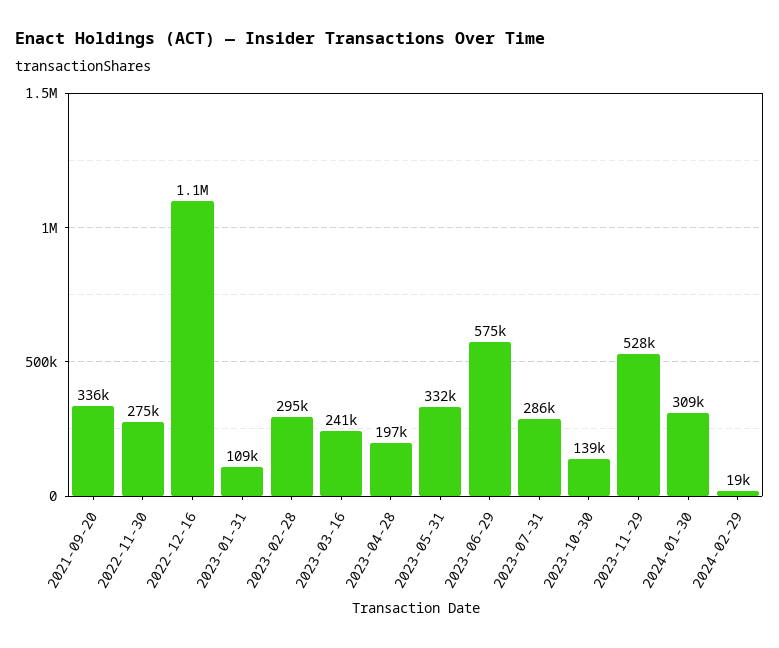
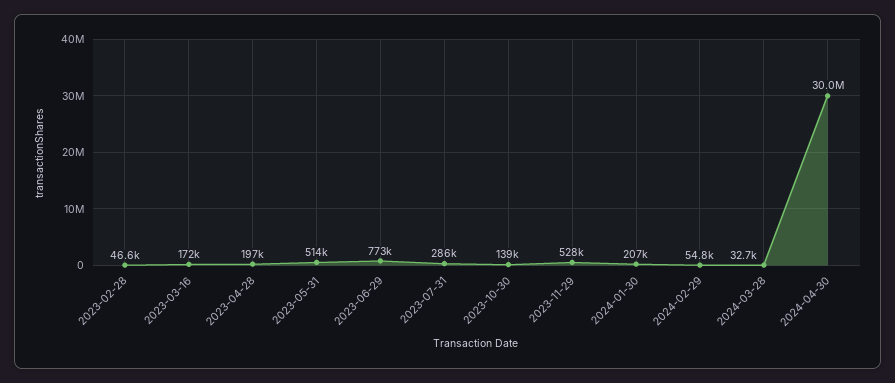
2021-09-20: 336000 -> none
2022-11-30: 275000 -> none
2022-12-16: 1100000 -> none
2023-01-31: 109000 -> none
2023-02-28: 295000 -> 46600
2023-03-16: 241000 -> 172000
2023-05-31: 332000 -> 514000
2023-06-29: 575000 -> 773000
2024-01-30: 309000 -> 207000
2024-02-29: 19000 -> 54800
2024-03-28: none -> 32700
2024-04-30: none -> 30000000

